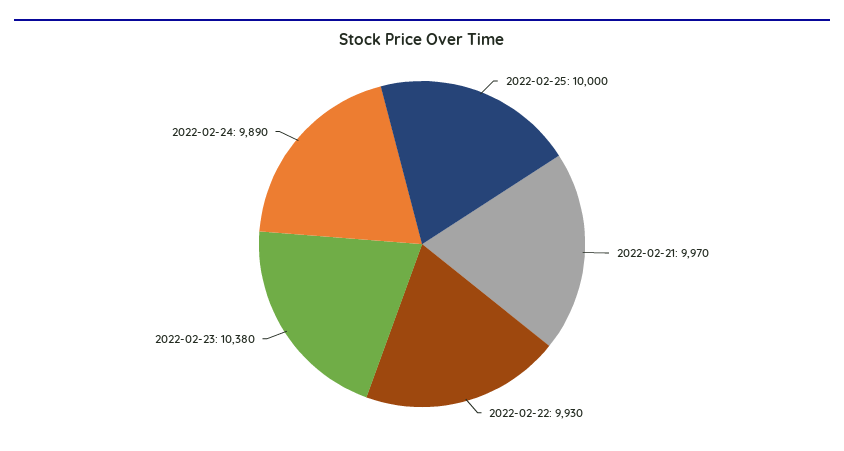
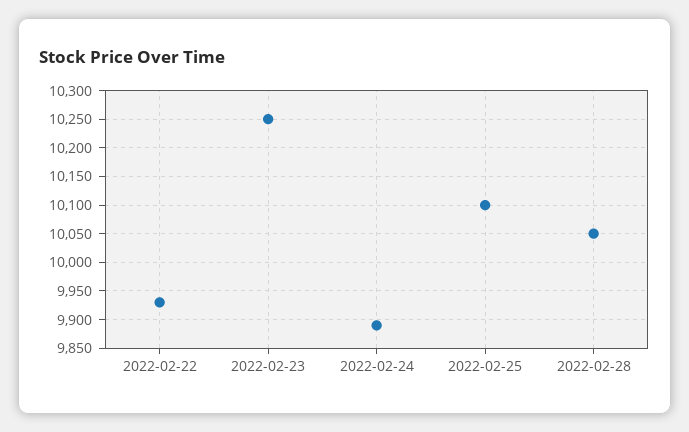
2022-02-25: 10000 -> 10100
2022-02-21: 9970 -> none
2022-02-23: 10380 -> 10250
2022-02-28: none -> 10050

